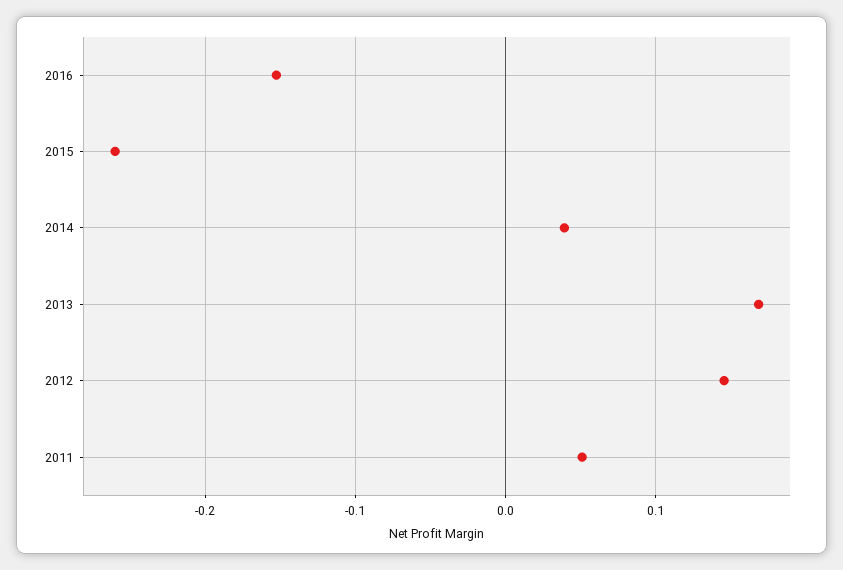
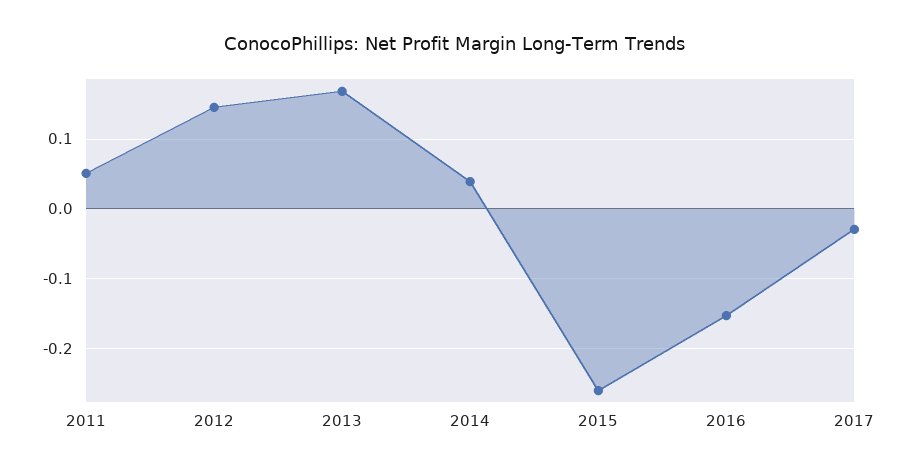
2017: none -> -0.03

